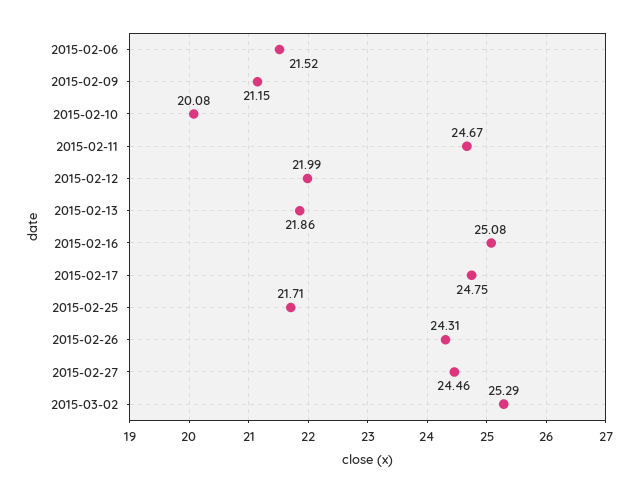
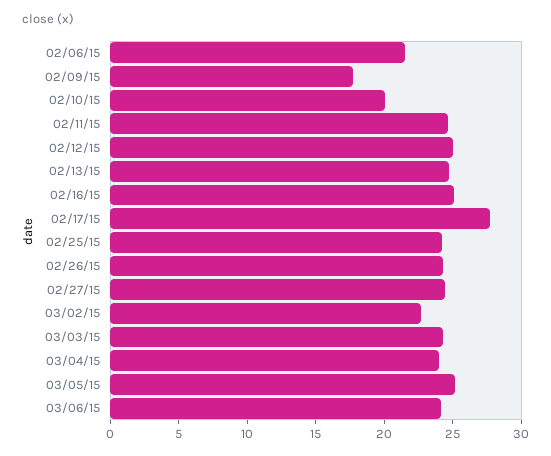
2015-02-09: 21.15 -> 18
2015-02-12: 21.99 -> 25
2015-02-13: 21.86 -> 25
2015-02-17: 24.75 -> 28
2015-02-25: 21.71 -> 24
2015-03-02: 25.29 -> 23
03/03/15: none -> 24
03/04/15: none -> 24
03/05/15: none -> 25
03/06/15: none -> 24

